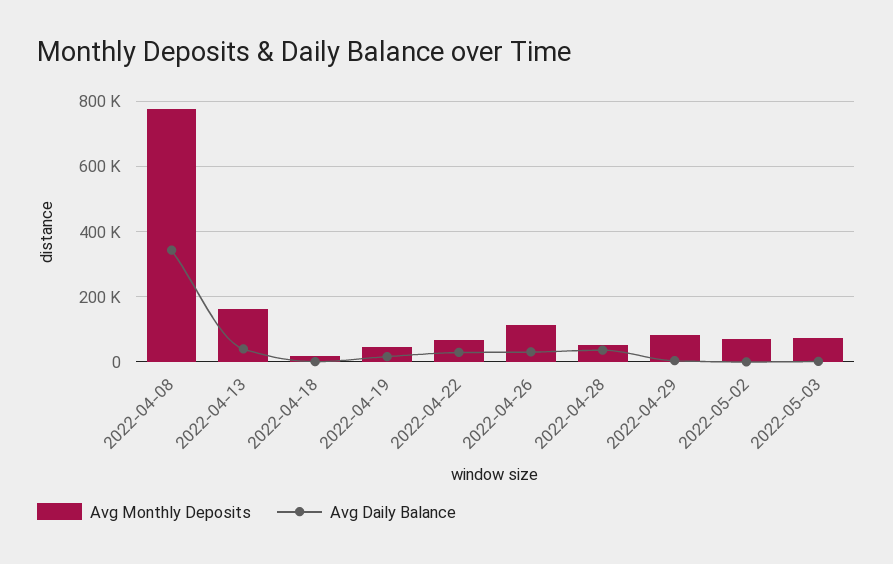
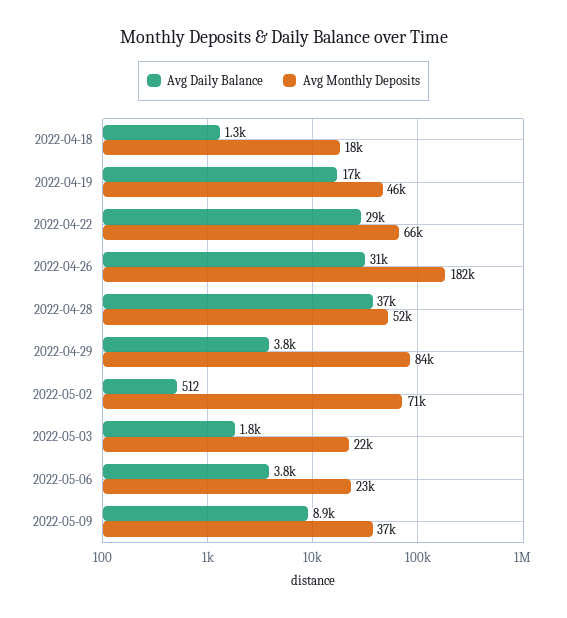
Avg Monthly Deposits, 2022-04-08: 780000 -> none
Avg Daily Balance, 2022-04-08: 340000 -> none
Avg Monthly Deposits, 2022-04-13: 160000 -> none
Avg Daily Balance, 2022-04-13: 40000 -> none
Avg Monthly Deposits, 2022-04-26: 120000 -> 182000
Avg Monthly Deposits, 2022-05-03: 80000 -> 22000
Avg Daily Balance, 2022-05-06: none -> 3800
Avg Monthly Deposits, 2022-05-06: none -> 23000
Avg Daily Balance, 2022-05-09: none -> 8900
Avg Monthly Deposits, 2022-05-09: none -> 37000

